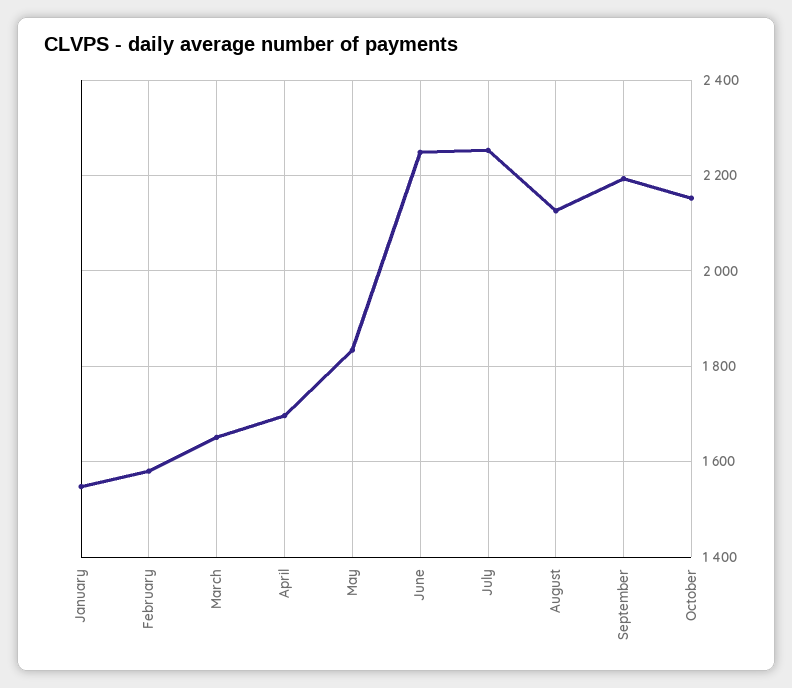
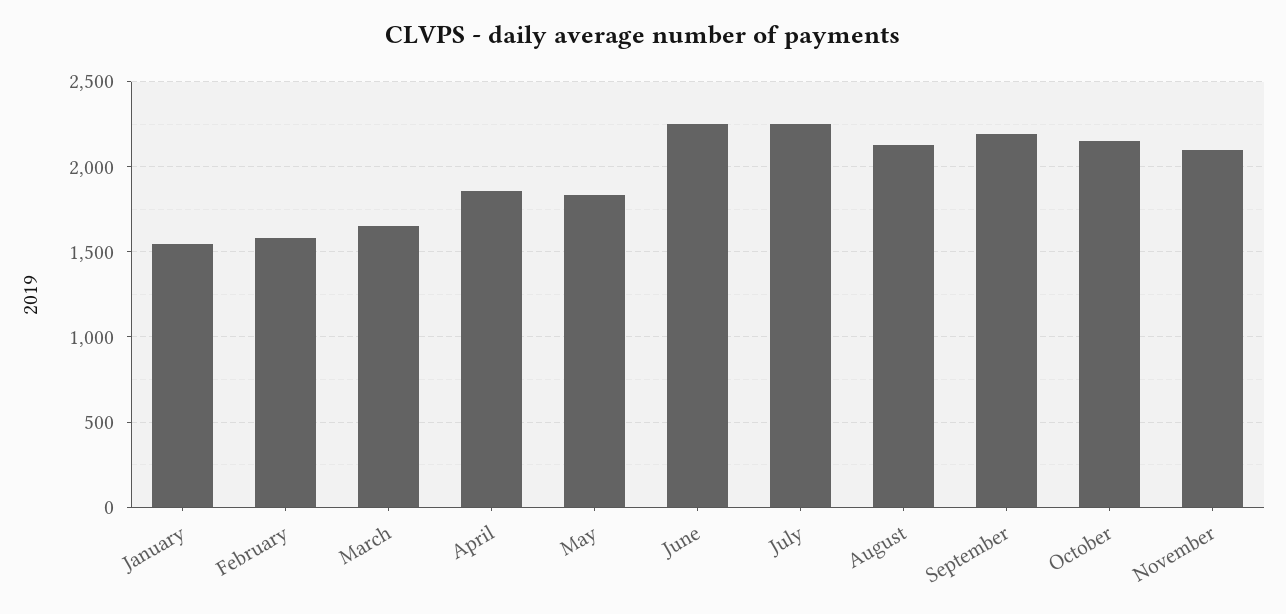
April: 1700 -> 1850
November: none -> 2100

